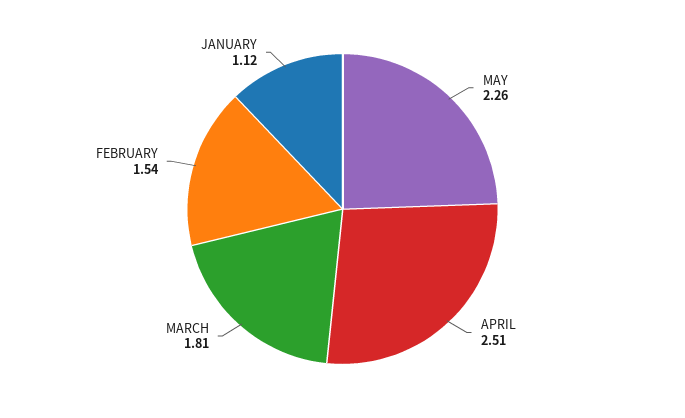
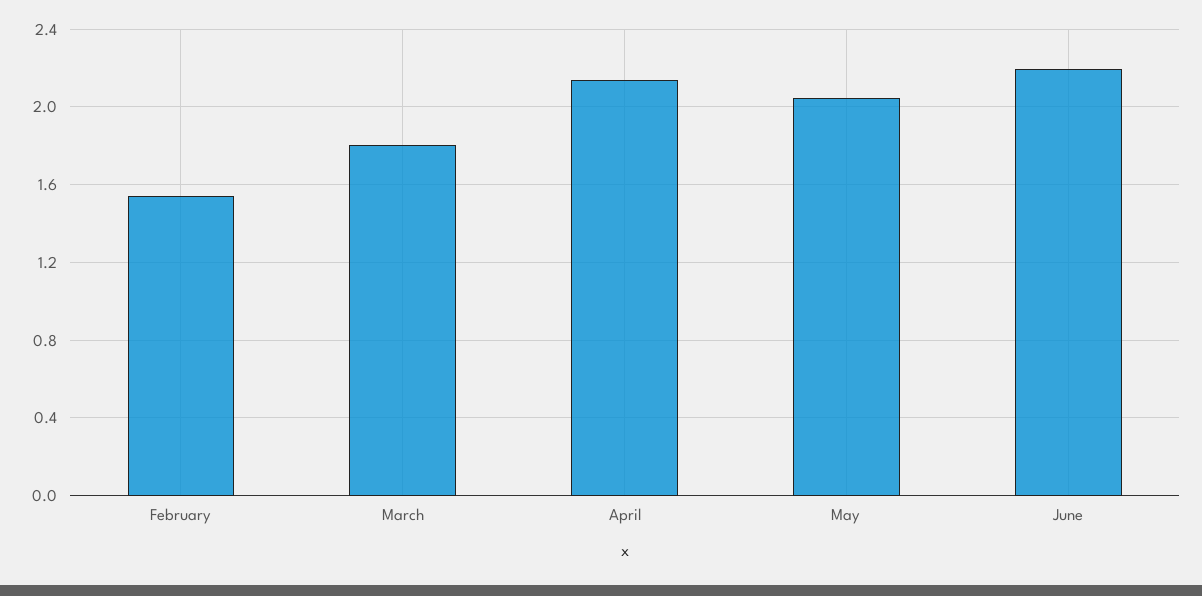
MAY: 2.26 -> 2.05
APRIL: 2.51 -> 2.15
JANUARY: 1.12 -> none
June: none -> 2.2

